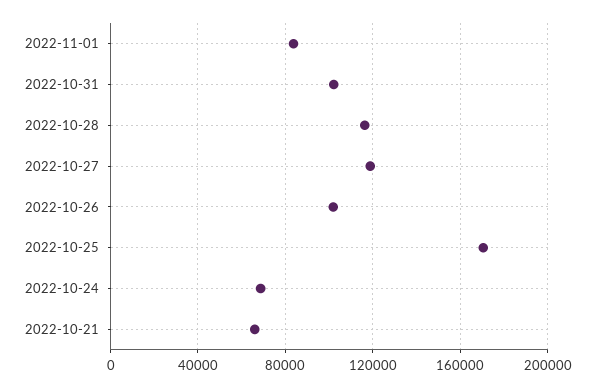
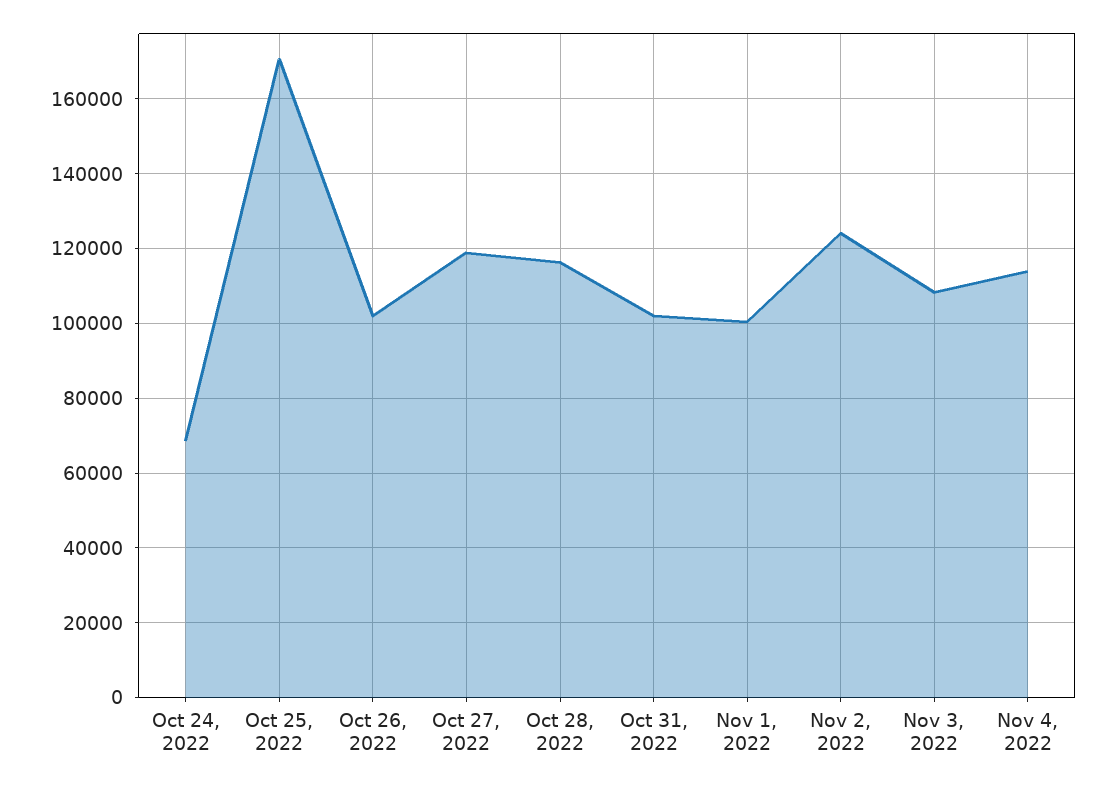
2022-11-01: 85000 -> 100000
2022-10-21: 65000 -> none
Nov 2, 2022: none -> 124000
Nov 3, 2022: none -> 108000
Nov 4, 2022: none -> 114000

